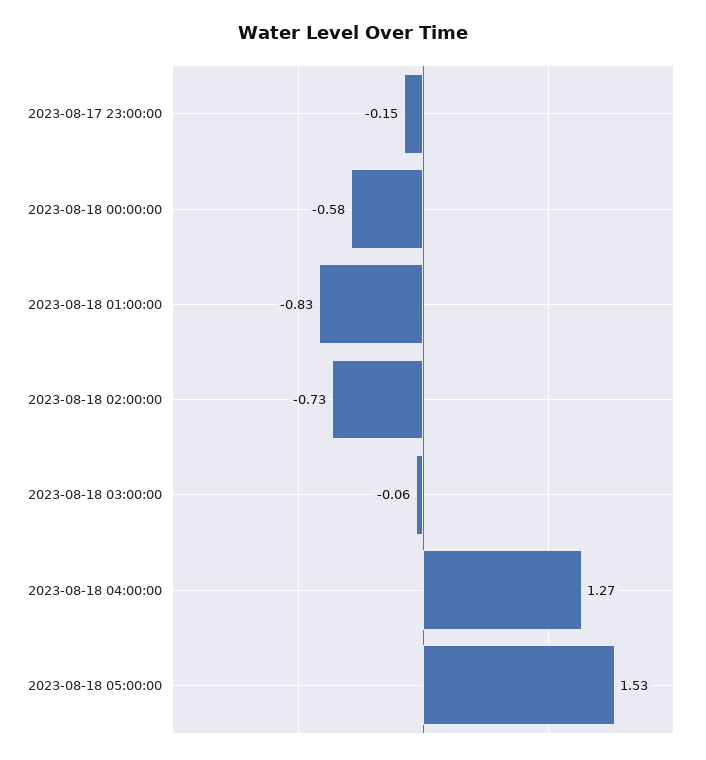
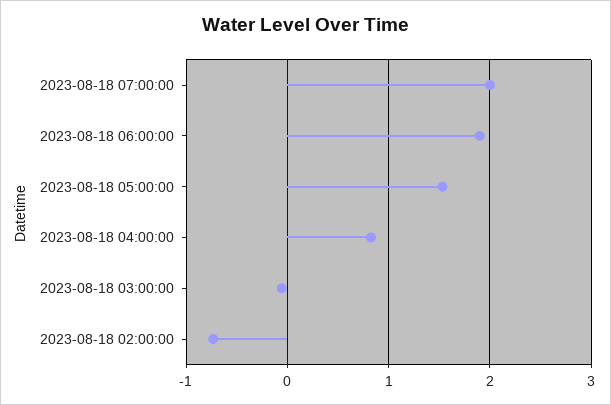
2023-08-17 23:00:00: -0.15 -> none
2023-08-18 00:00:00: -0.58 -> none
2023-08-18 01:00:00: -0.83 -> none
2023-08-18 04:00:00: 1.27 -> 0.8
2023-08-18 07:00:00: none -> 2
2023-08-18 06:00:00: none -> 1.9

